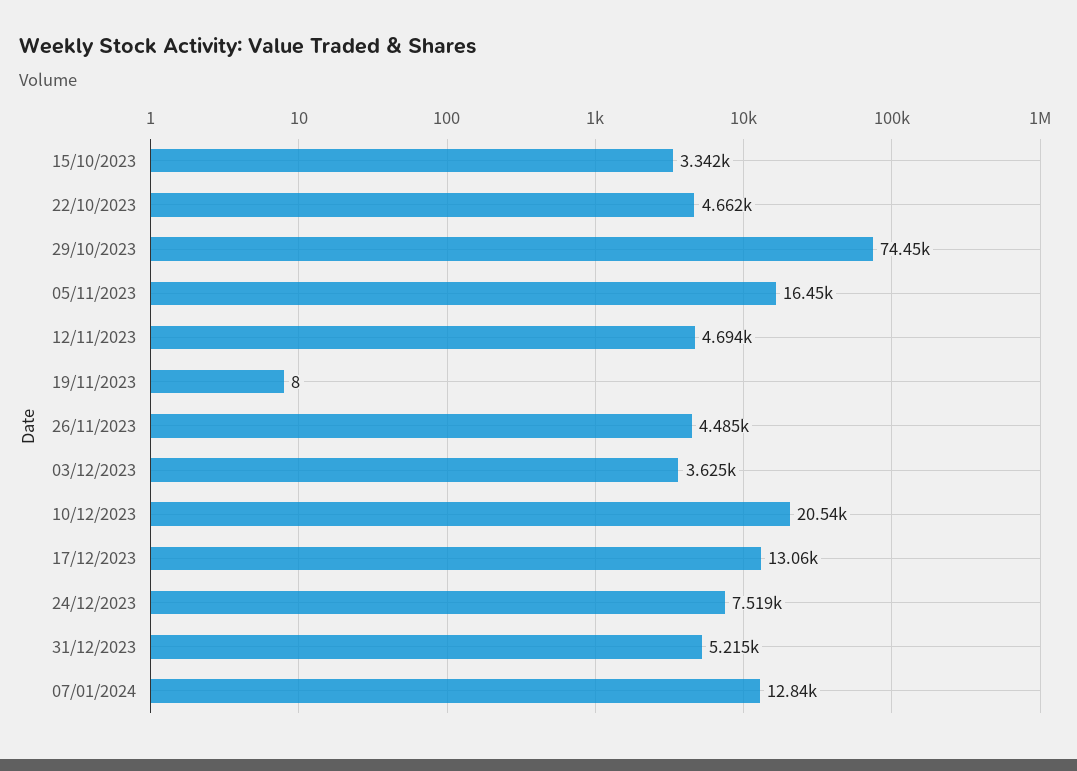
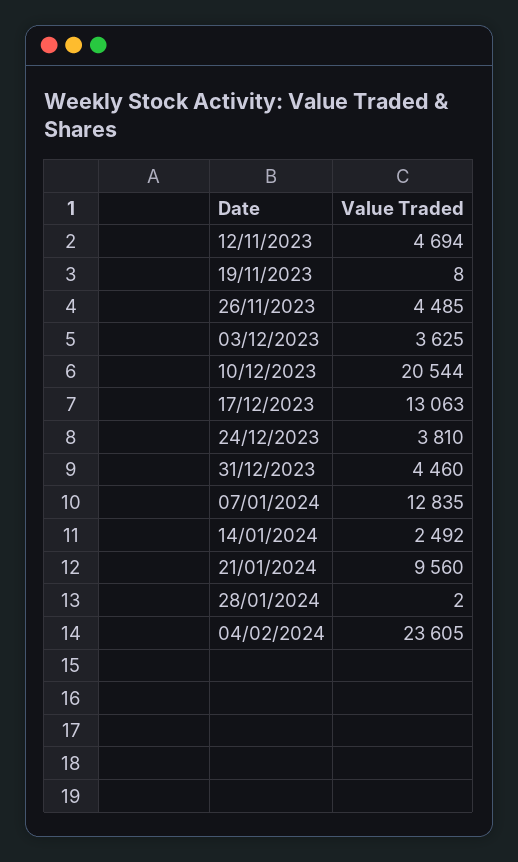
15/10/2023: 3342 -> none
22/10/2023: 4662 -> none
29/10/2023: 74450 -> none
05/11/2023: 16450 -> none
24/12/2023: 7519 -> 3810
31/12/2023: 5215 -> 4460
14/01/2024: none -> 2492
21/01/2024: none -> 9560
28/01/2024: none -> 2
04/02/2024: none -> 23605

